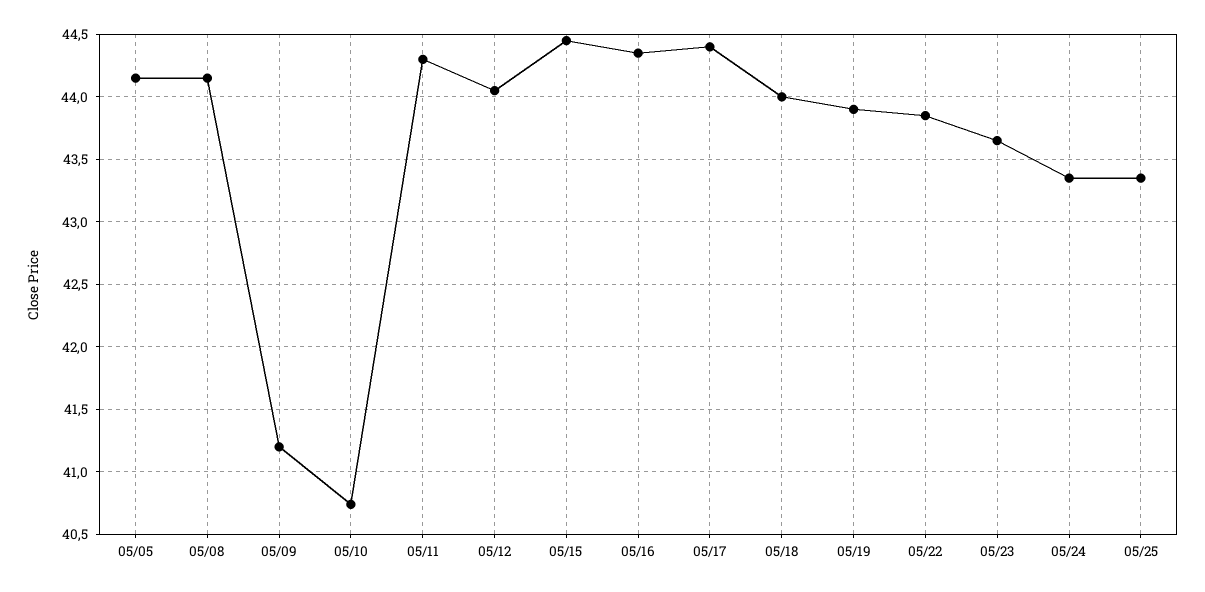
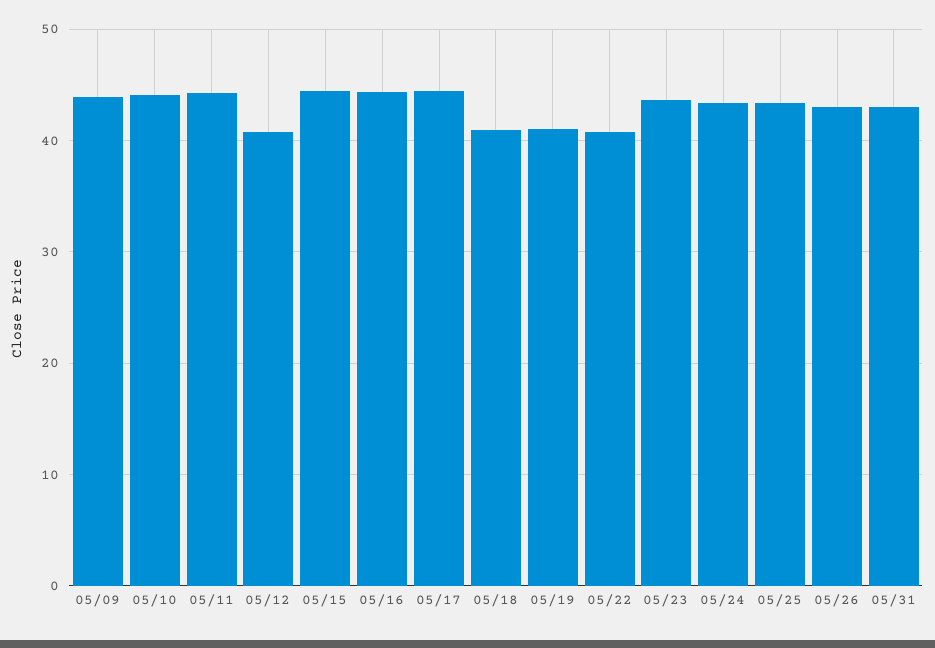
05/05: 44.15 -> none
05/08: 44.15 -> none
05/09: 41.2 -> 44
05/10: 40.75 -> 44
05/12: 44.05 -> 41
05/18: 44 -> 41
05/19: 43.9 -> 41
05/22: 43.85 -> 41
05/26: none -> 43
05/31: none -> 43

